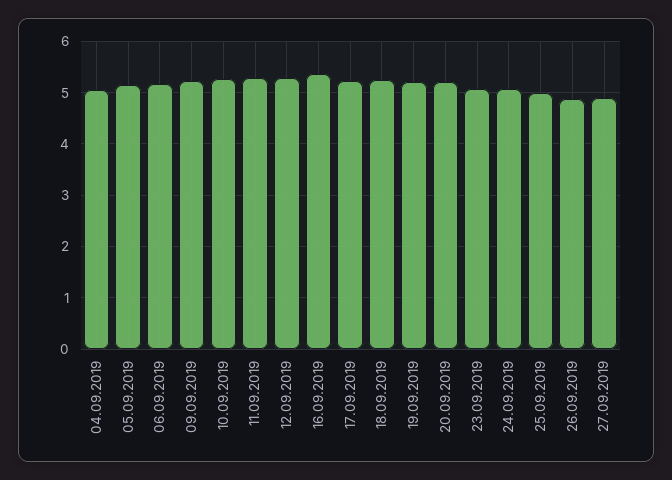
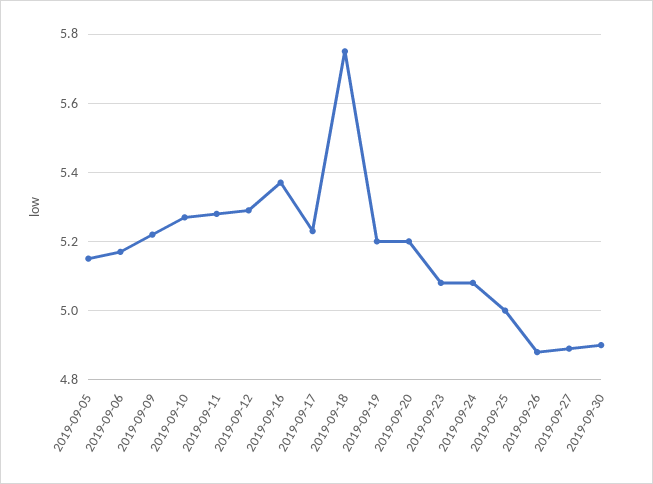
04.09.2019: 5 -> none
18.09.2019: 5.2 -> 5.75
2019-09-30: none -> 4.9

